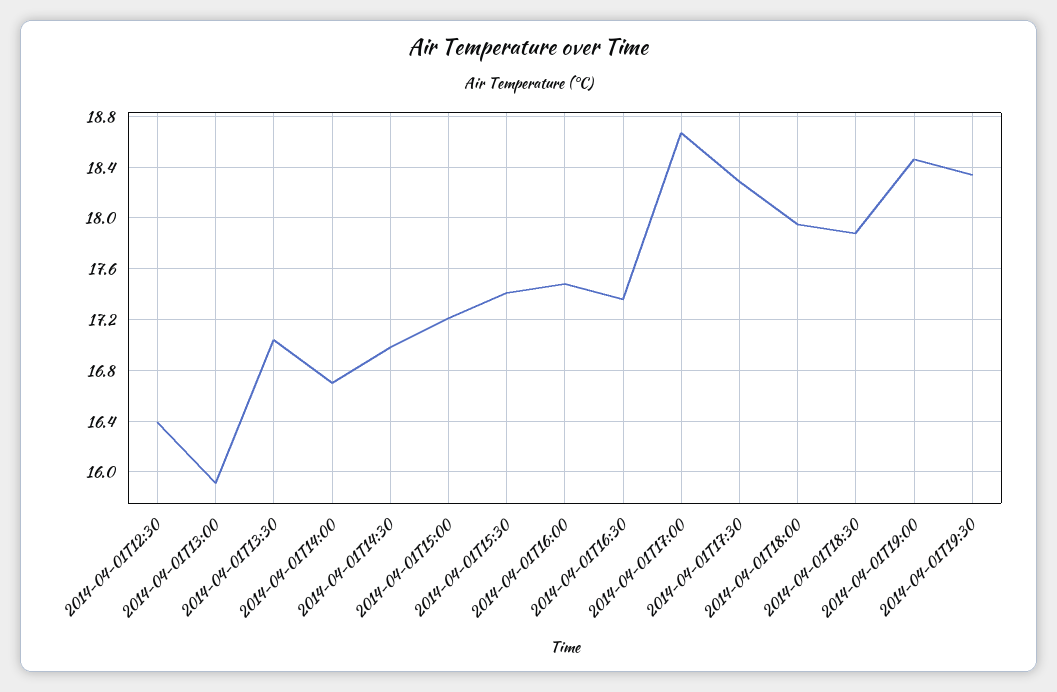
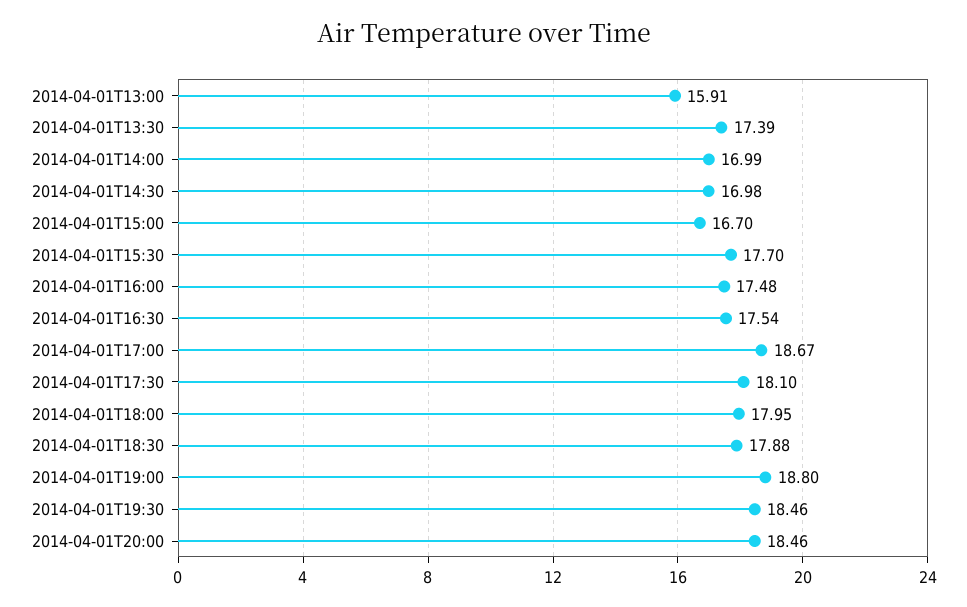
2014-04-01T12:30: 16.4 -> none
2014-04-01T13:30: 17.05 -> 17.39
2014-04-01T14:00: 16.7 -> 16.99
2014-04-01T15:00: 17.2 -> 16.7
2014-04-01T15:30: 17.4 -> 17.7
2014-04-01T16:30: 17.35 -> 17.54
2014-04-01T17:30: 18.3 -> 18.1
2014-04-01T19:00: 18.45 -> 18.8
2014-04-01T19:30: 18.35 -> 18.46
2014-04-01T20:00: none -> 18.46

